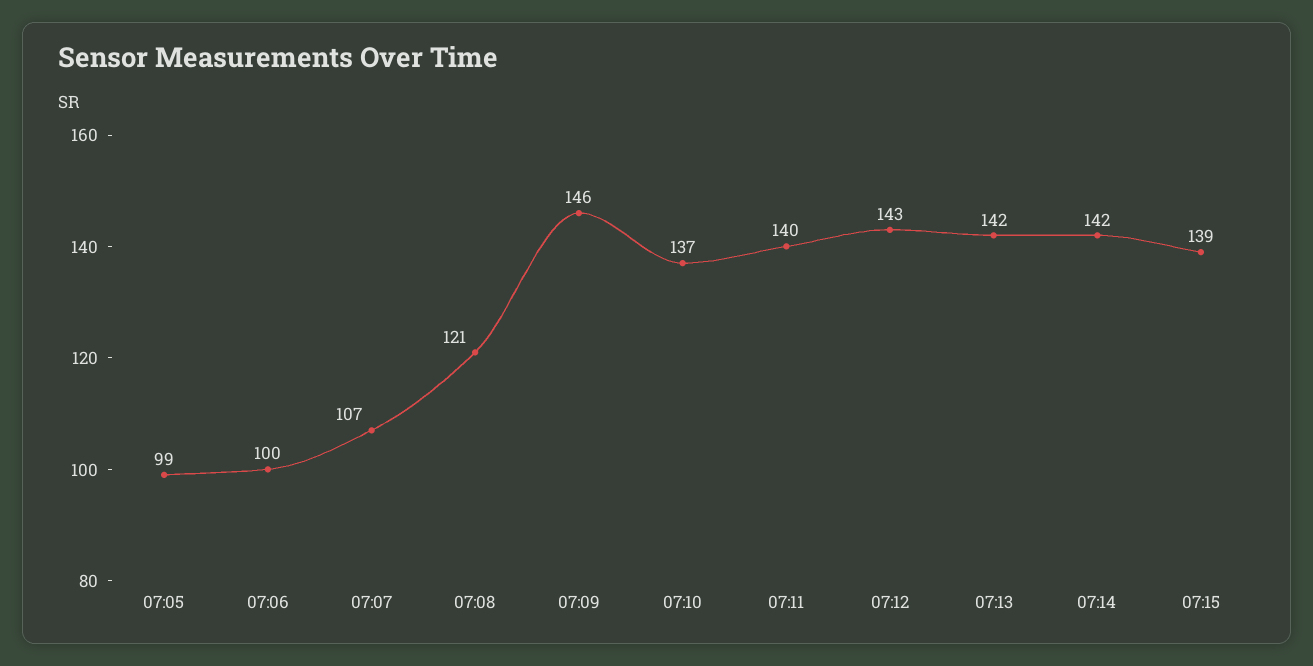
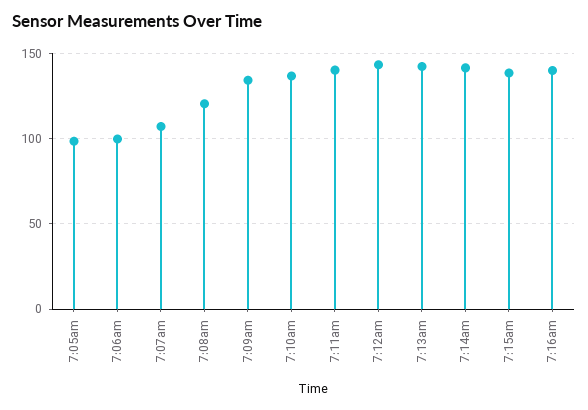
07:09: 146 -> 135
7:16am: none -> 140

